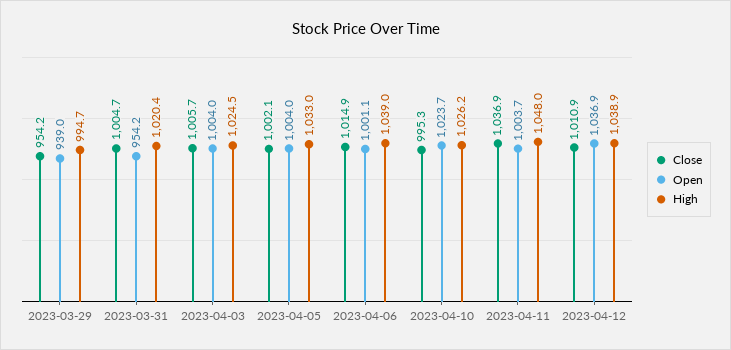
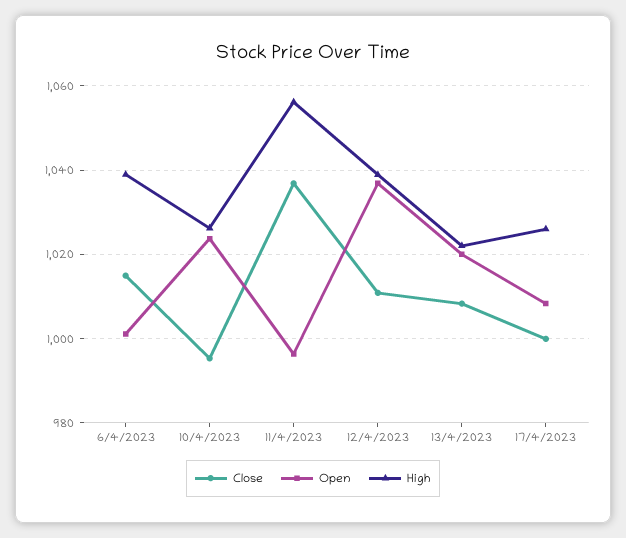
Close, 2023-03-29: 954.2 -> none
Open, 2023-03-29: 939 -> none
High, 2023-03-29: 994.7 -> none
Close, 2023-03-31: 1004.7 -> none
Open, 2023-03-31: 954.2 -> none
High, 2023-03-31: 1020.4 -> none
Close, 2023-04-03: 1005.7 -> none
Open, 2023-04-03: 1004 -> none
High, 2023-04-03: 1024.5 -> none
Close, 2023-04-05: 1002.1 -> none
Open, 2023-04-05: 1004 -> none
High, 2023-04-05: 1033 -> none
Open, 2023-04-11: 1003.7 -> 996
High, 2023-04-11: 1048 -> 1056
Close, 13/4/2023: none -> 1008
Open, 13/4/2023: none -> 1020
High, 13/4/2023: none -> 1022
Close, 17/4/2023: none -> 1000
Open, 17/4/2023: none -> 1008
High, 17/4/2023: none -> 1026

